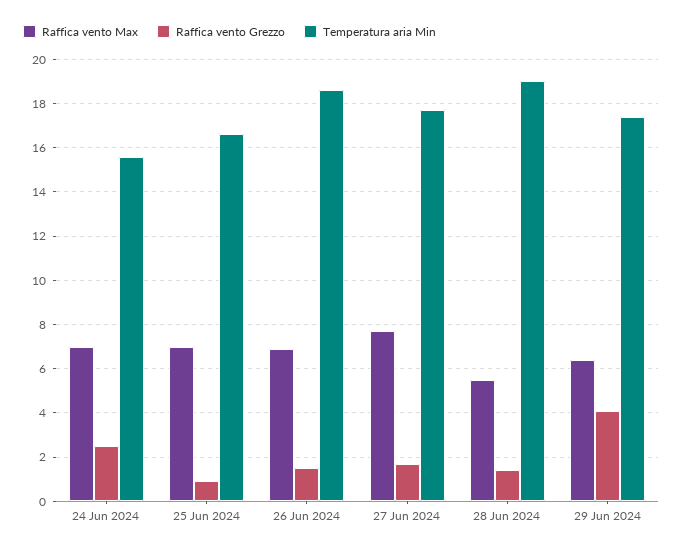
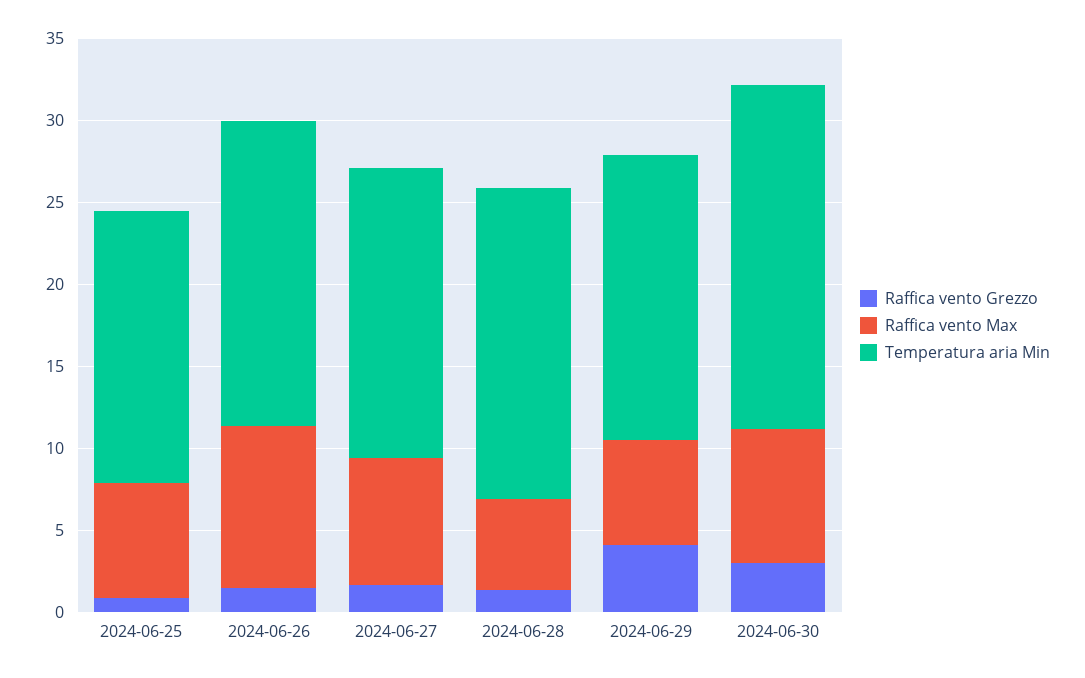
Raffica vento Max, 24 Jun 2024: 7 -> none
Raffica vento Grezzo, 24 Jun 2024: 2.5 -> none
Temperatura aria Min, 24 Jun 2024: 15.5 -> none
Raffica vento Max, 26 Jun 2024: 7 -> 10
Raffica vento Grezzo, 2024-06-30: none -> 3
Raffica vento Max, 2024-06-30: none -> 8
Temperatura aria Min, 2024-06-30: none -> 21

